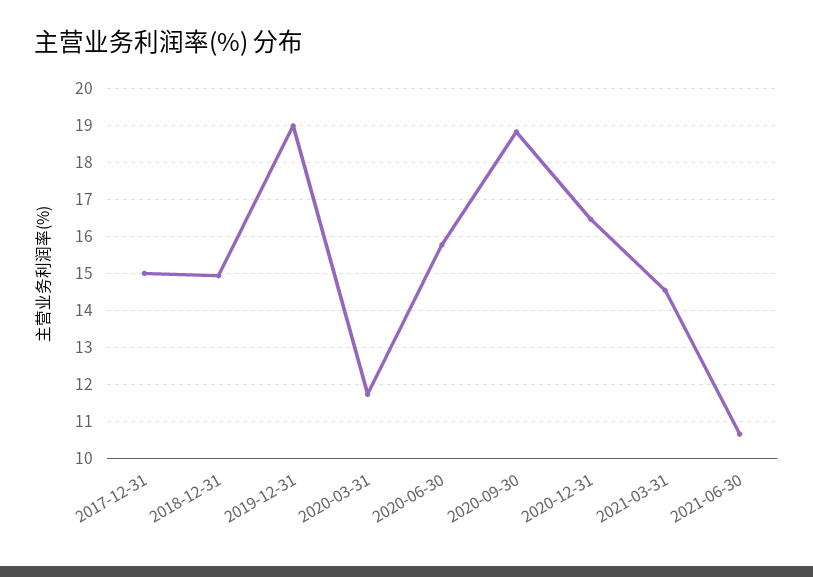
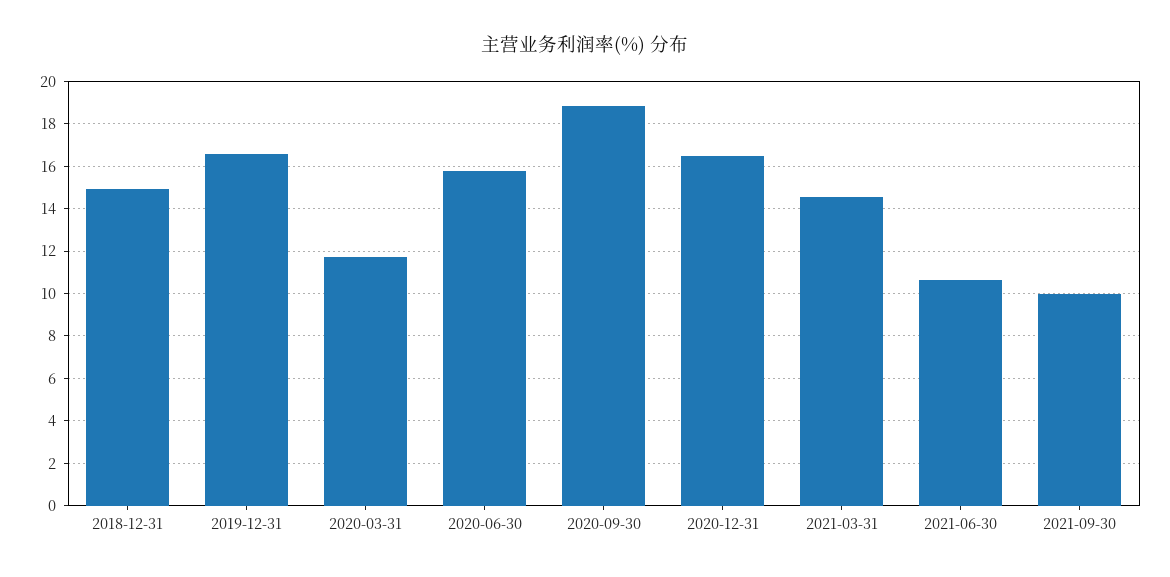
2017-12-31: 15 -> none
2019-12-31: 19 -> 16.5
2021-09-30: none -> 10

